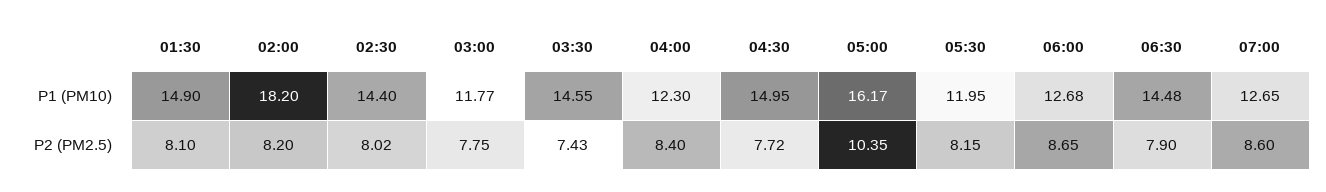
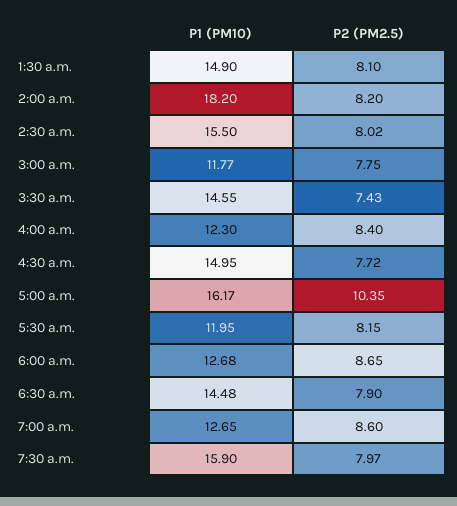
02:30, P1 (PM10): 14.4 -> 15.5
7:30 a.m., P1 (PM10): none -> 15.9
7:30 a.m., P2 (PM2.5): none -> 7.97

